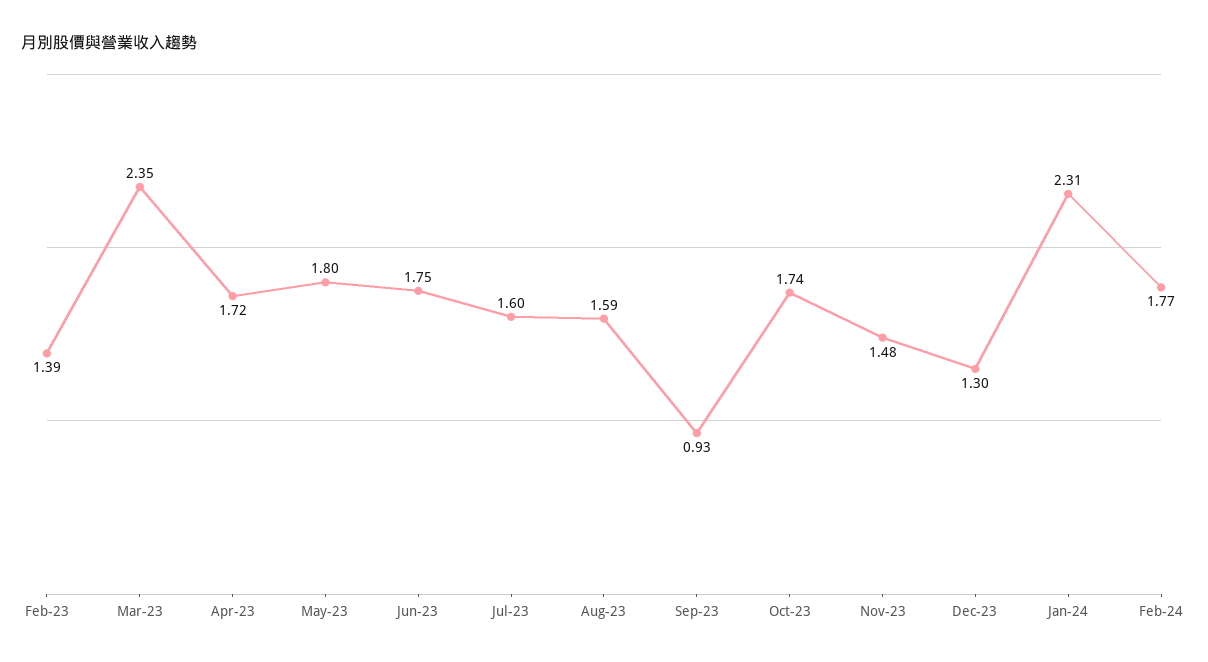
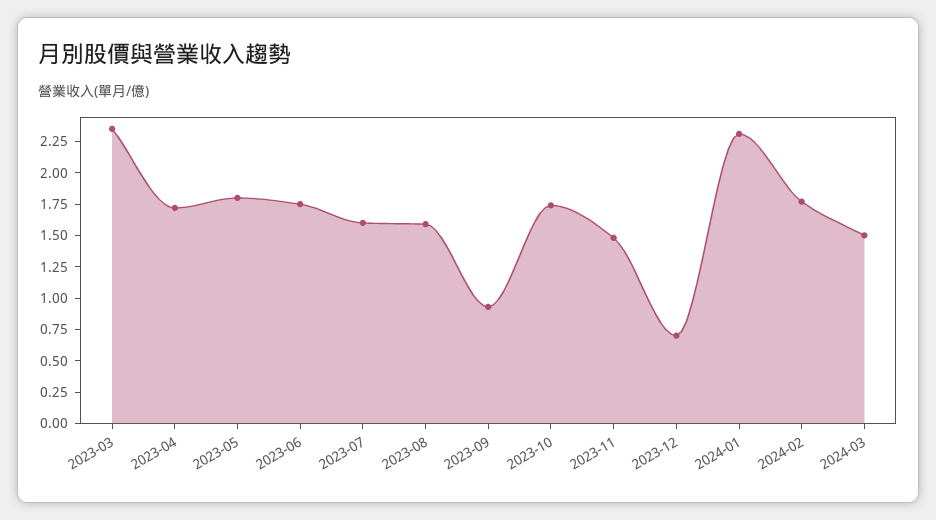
Feb-23: 1.39 -> none
Dec-23: 1.3 -> 0.75
2024-03: none -> 1.5

